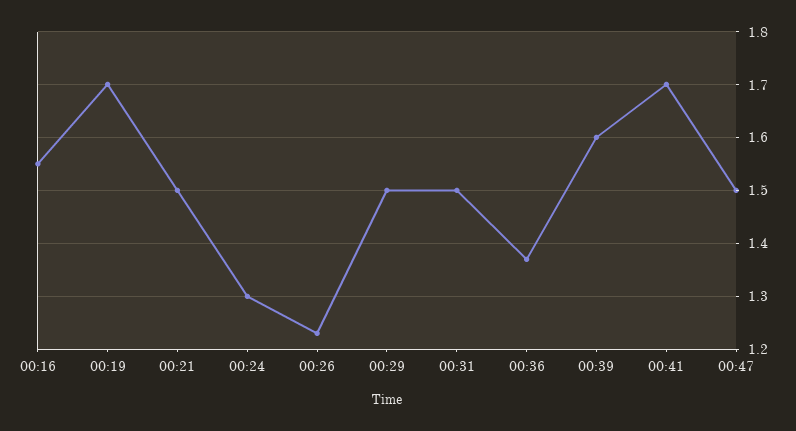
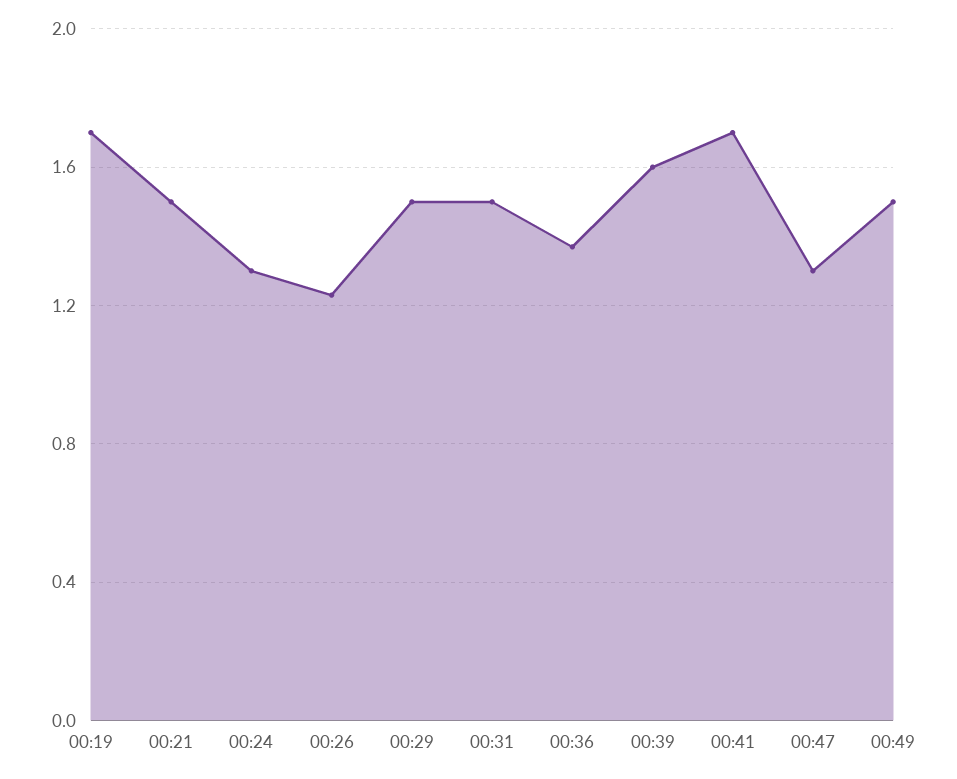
00:16: 1.55 -> none
00:47: 1.5 -> 1.3
00:49: none -> 1.5

